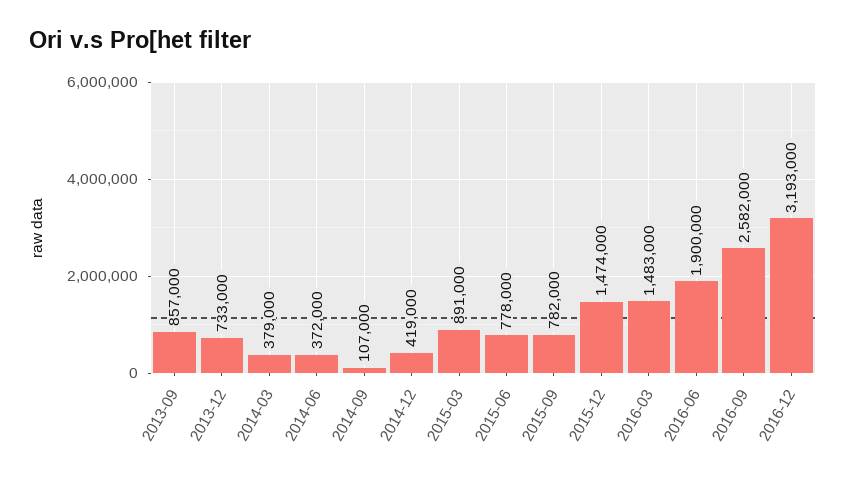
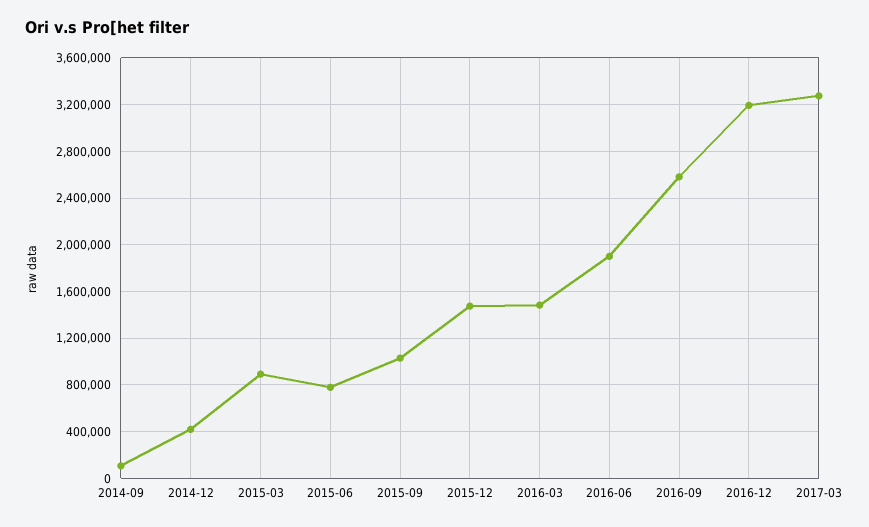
2013-09: 857000 -> none
2013-12: 733000 -> none
2014-03: 379000 -> none
2014-06: 372000 -> none
2015-09: 782000 -> 1000000
2017-03: none -> 3300000

